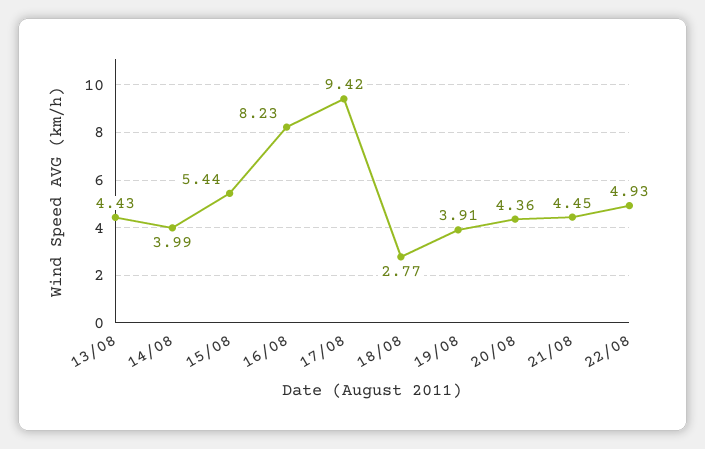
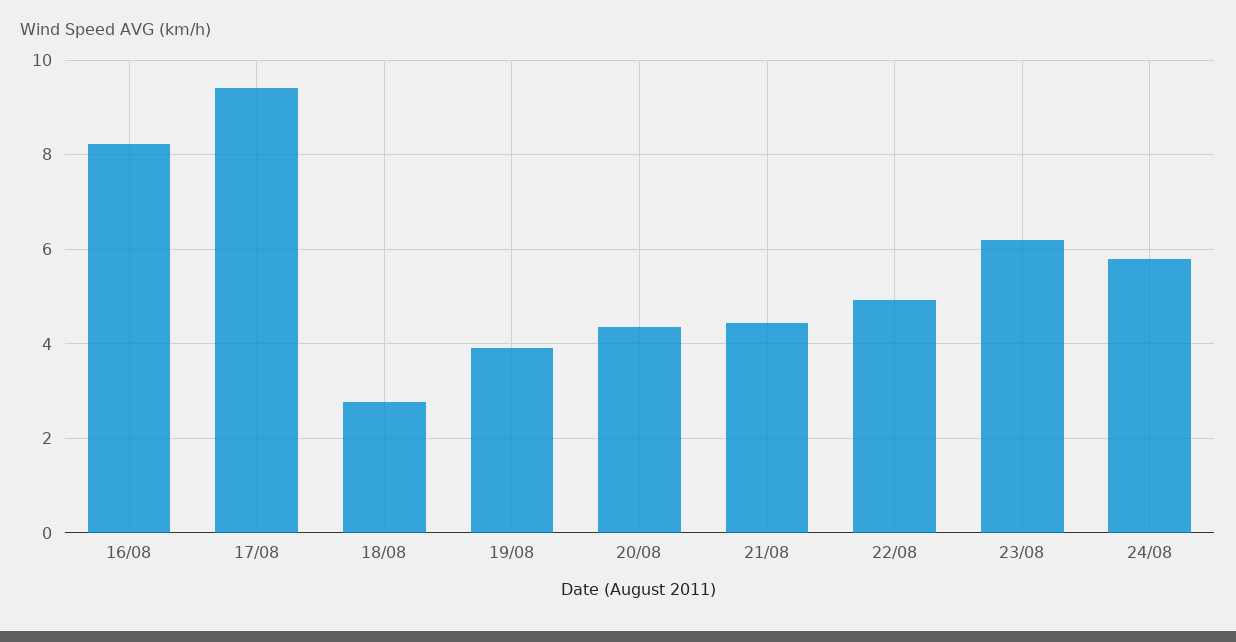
13/08: 4.43 -> none
14/08: 3.99 -> none
15/08: 5.44 -> none
23/08: none -> 6.2
24/08: none -> 5.8

